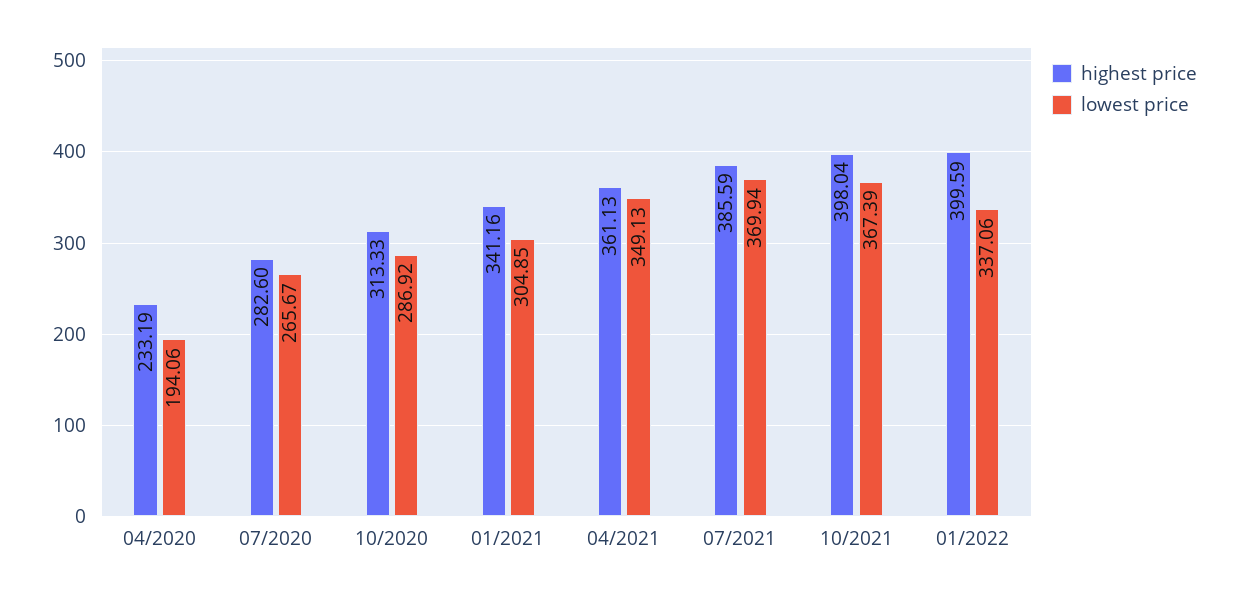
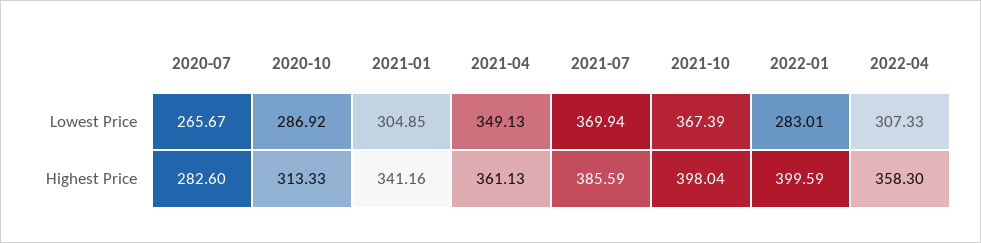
highest price, 04/2020: 233.19 -> none
lowest price, 04/2020: 194.06 -> none
lowest price, 01/2022: 337.06 -> 283.01
lowest price, 2022-04: none -> 307.33
highest price, 2022-04: none -> 358.3

